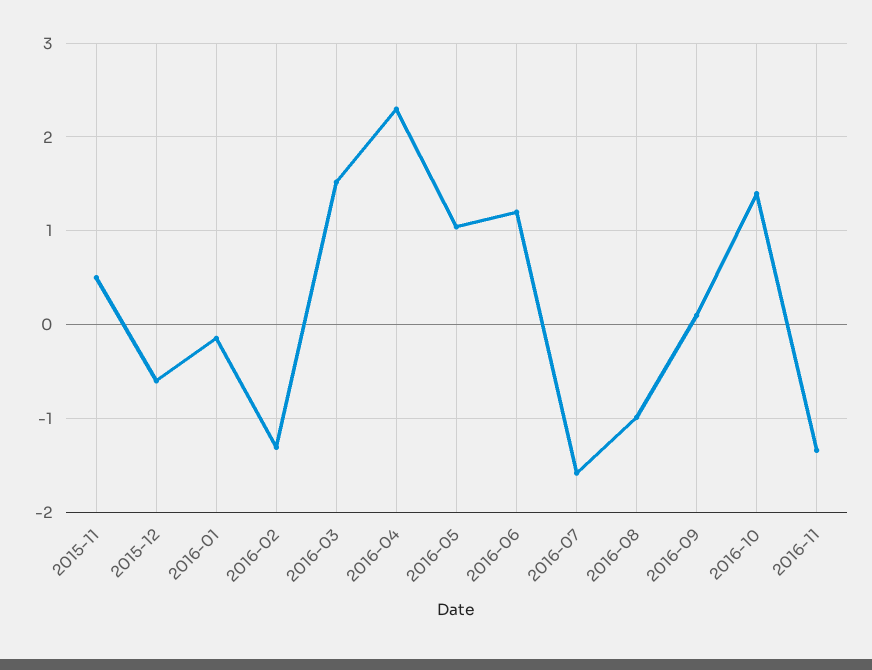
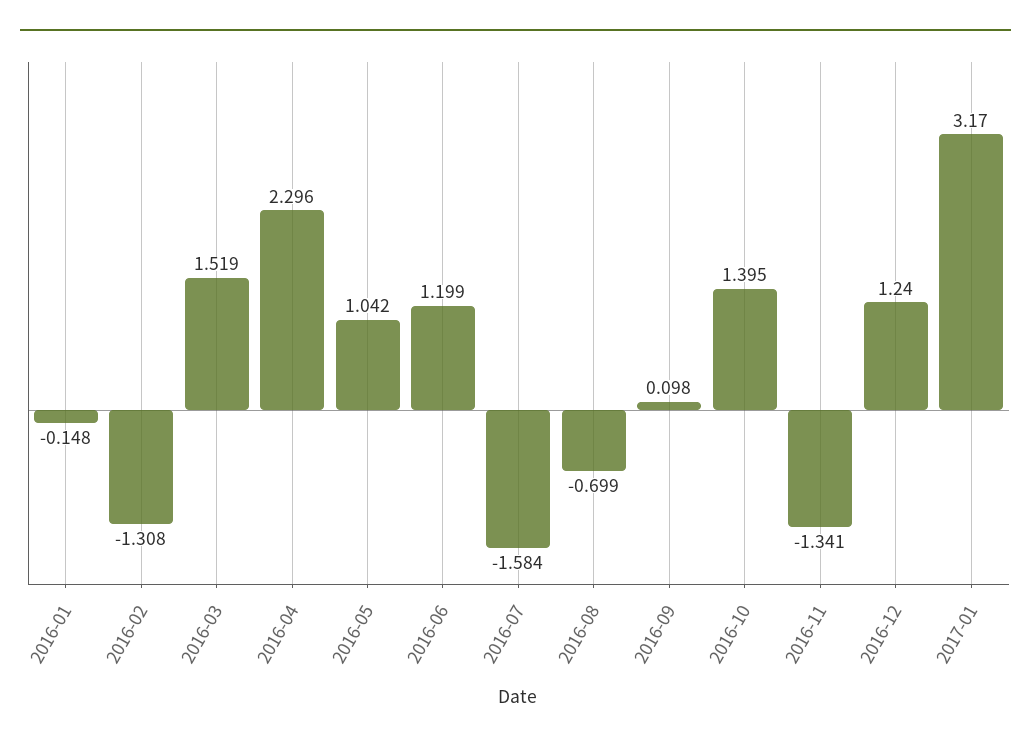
2015-11: 0.5 -> none
2015-12: -0.6 -> none
2016-08: -1 -> -0.699
2016-12: none -> 1.24
2017-01: none -> 3.17

